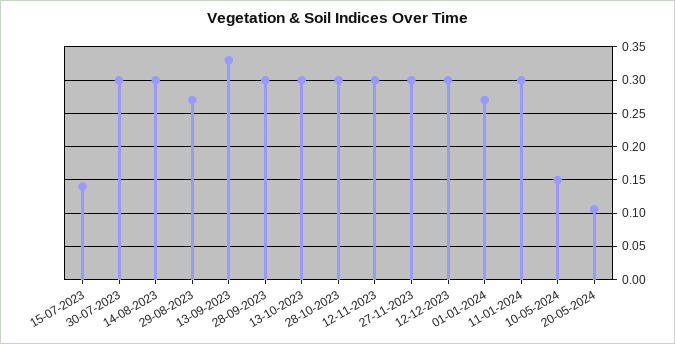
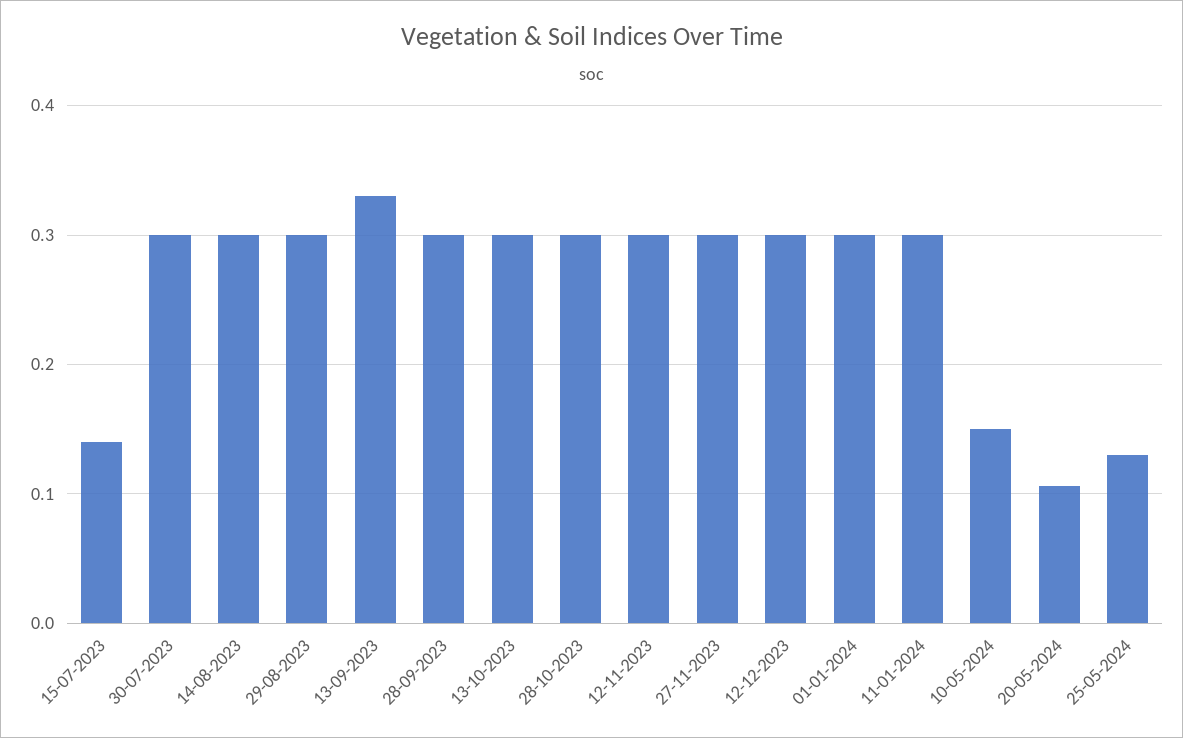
29-08-2023: 0.27 -> 0.3
01-01-2024: 0.27 -> 0.3
25-05-2024: none -> 0.13

